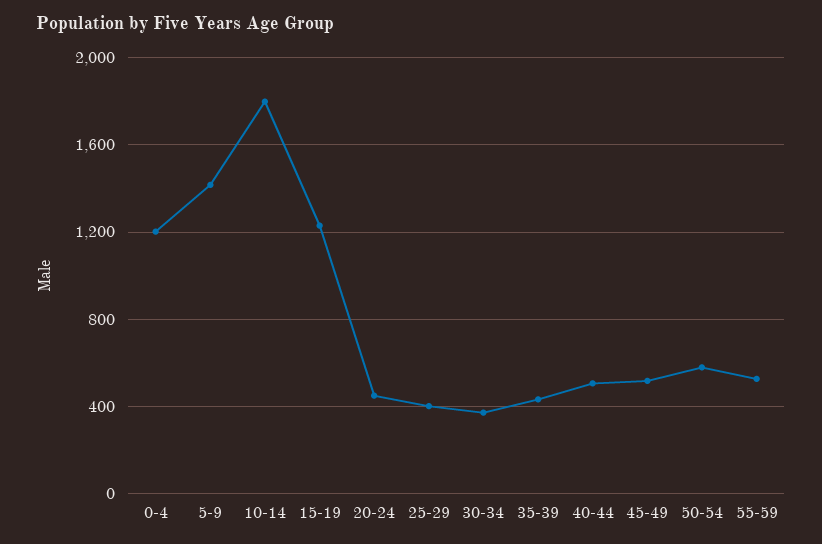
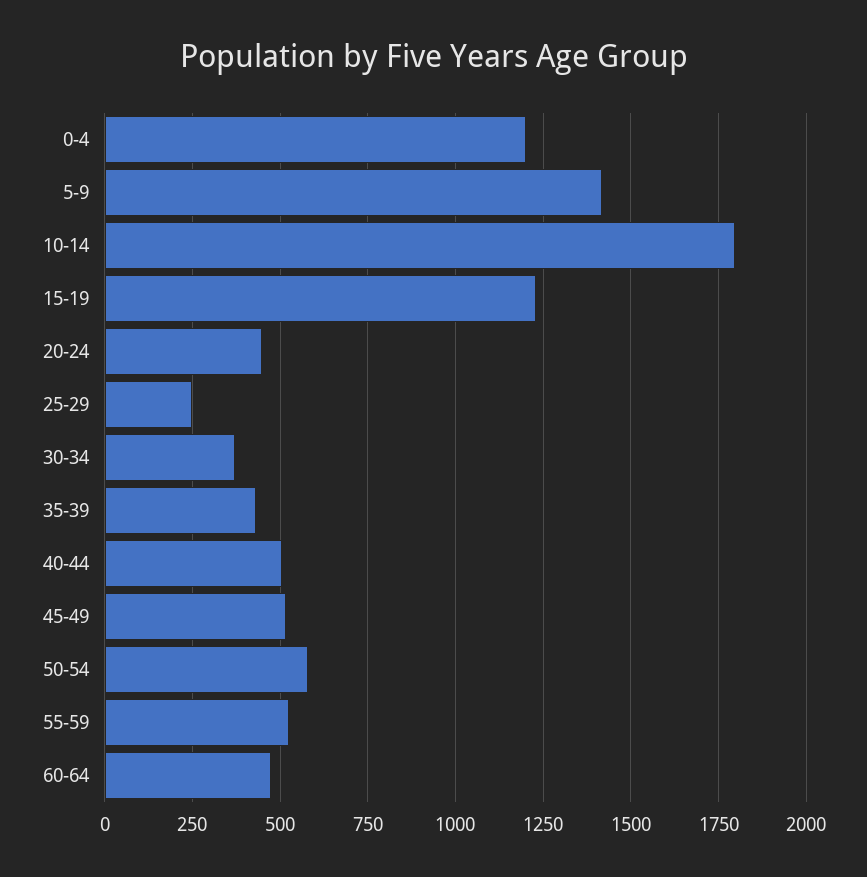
25-29: 400 -> 250
60-64: none -> 475

